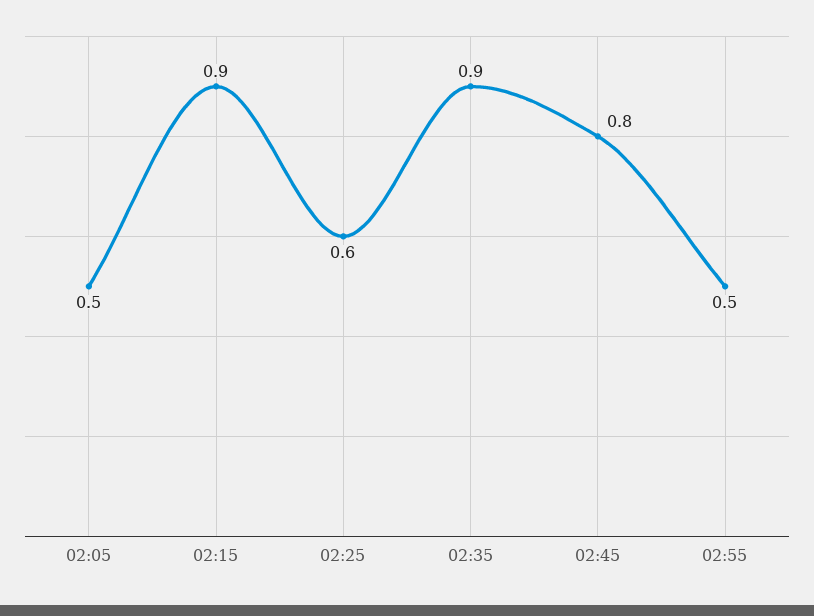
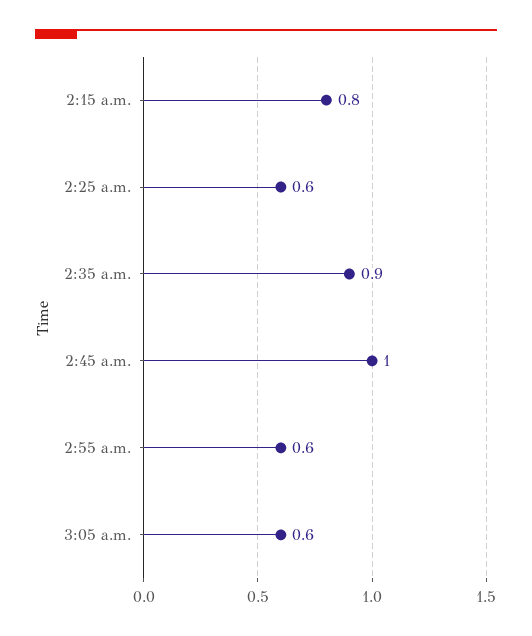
02:05: 0.5 -> none
02:15: 0.9 -> 0.8
02:45: 0.8 -> 1
02:55: 0.5 -> 0.6
3:05 a.m.: none -> 0.6

